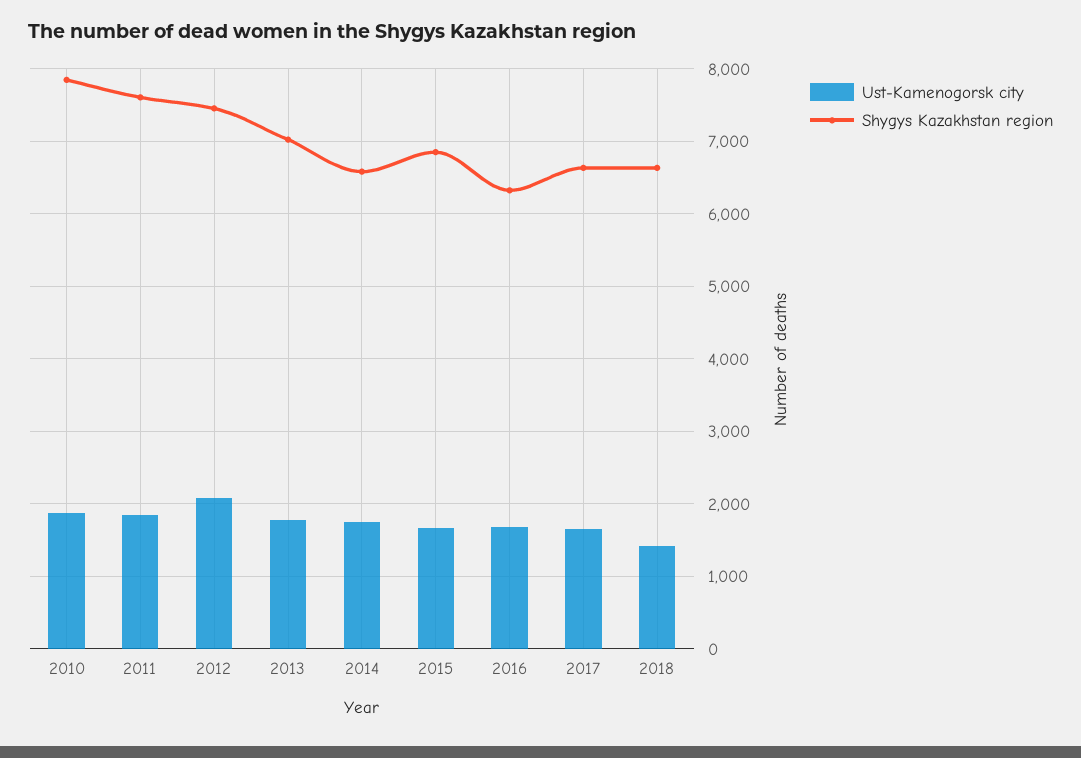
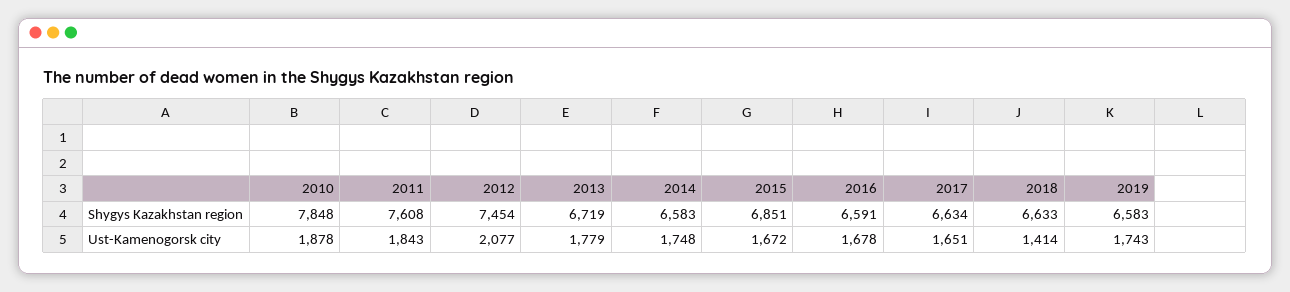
Shygys Kazakhstan region, 2013: 7000 -> 6719
Shygys Kazakhstan region, 2016: 6300 -> 6591
Shygys Kazakhstan region, 2019: none -> 6583
Ust-Kamenogorsk city, 2019: none -> 1743

